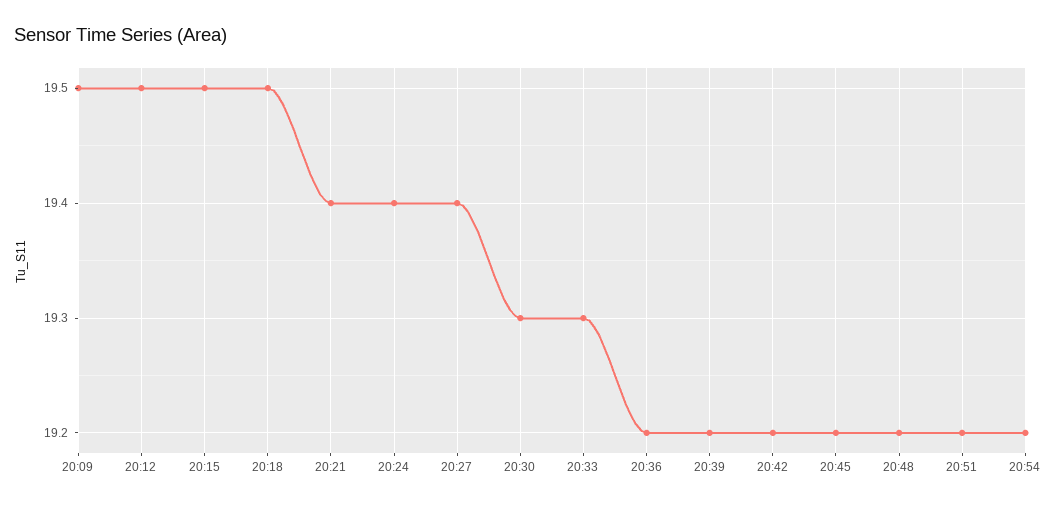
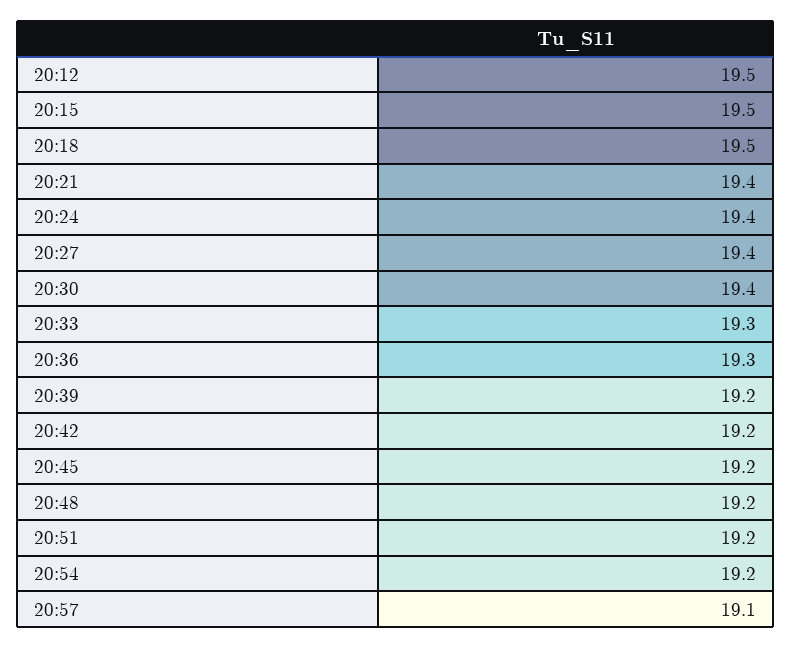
20:09: 19.5 -> none
20:30: 19.3 -> 19.4
20:36: 19.2 -> 19.3
20:57: none -> 19.1

